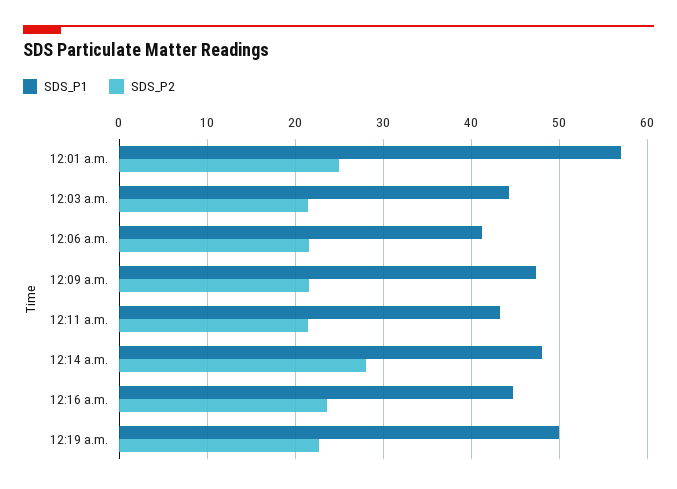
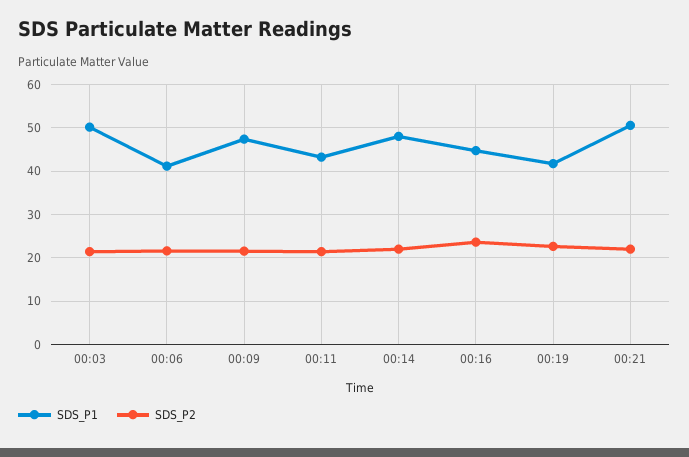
SDS_P1, 12:01 a.m.: 57 -> none
SDS_P2, 12:01 a.m.: 25 -> none
SDS_P1, 12:03 a.m.: 44 -> 50
SDS_P2, 12:14 a.m.: 28 -> 22
SDS_P1, 12:19 a.m.: 50 -> 42
SDS_P1, 00:21: none -> 50
SDS_P2, 00:21: none -> 22

